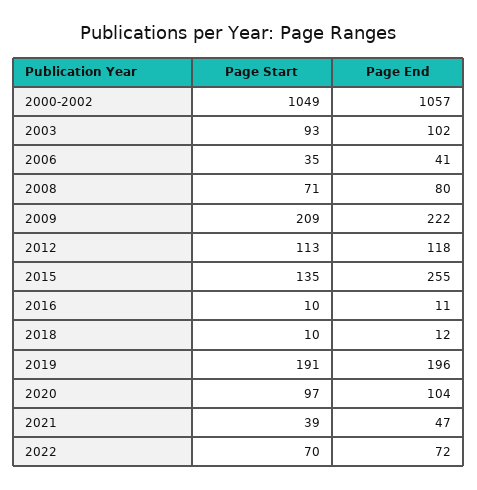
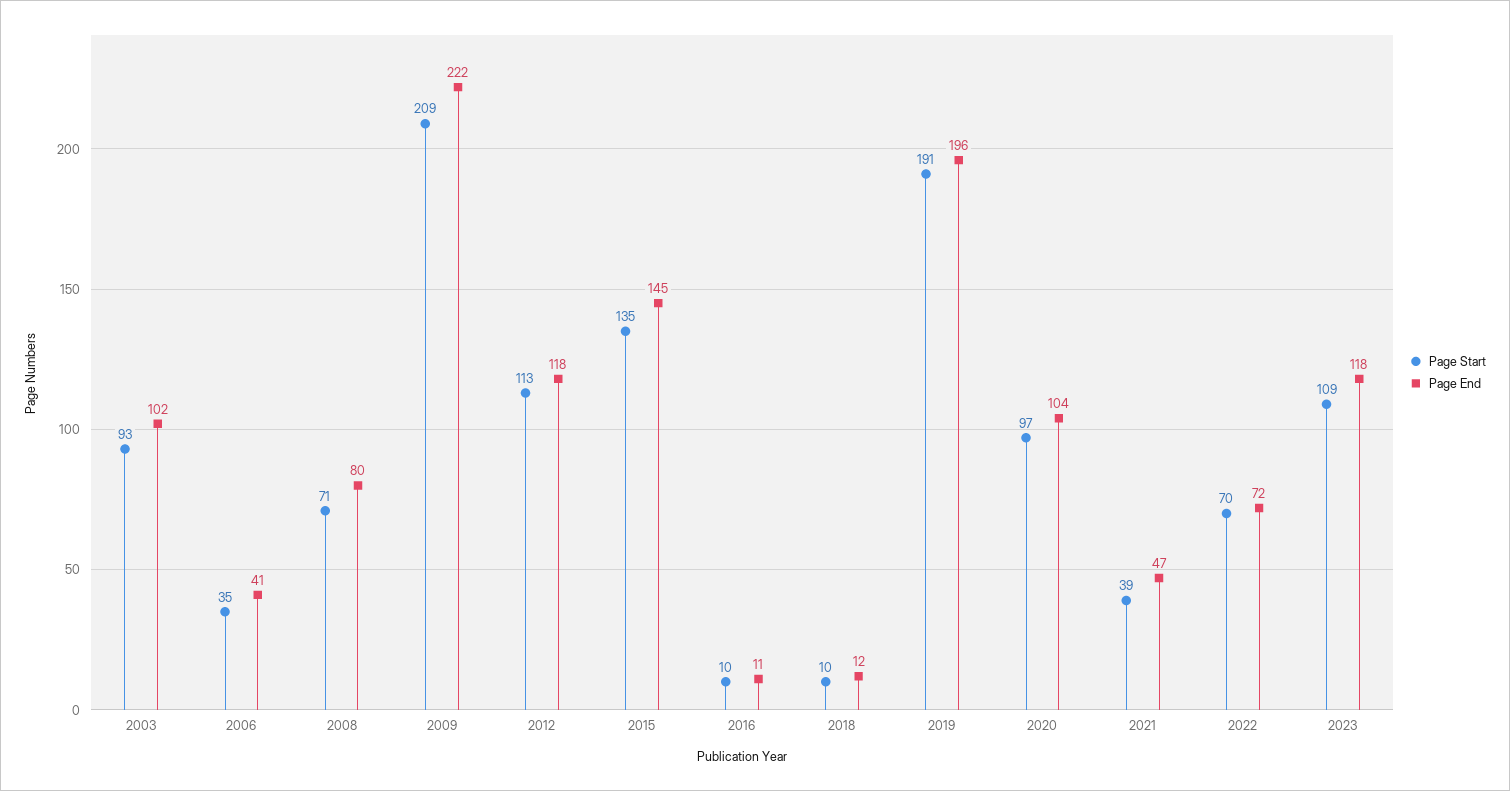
Page Start, 2000-2002: 1049 -> none
Page End, 2000-2002: 1057 -> none
Page End, 2015: 255 -> 145
Page Start, 2023: none -> 109
Page End, 2023: none -> 118

